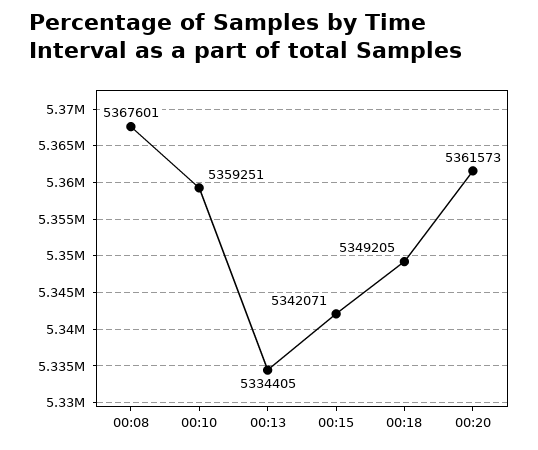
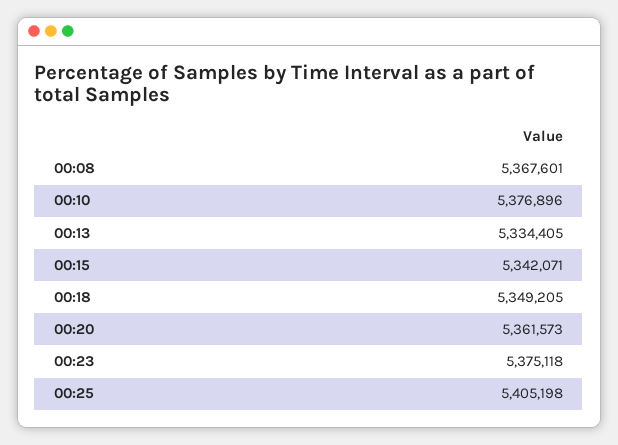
00:10: 5359251 -> 5376896
00:23: none -> 5375118
00:25: none -> 5405198

